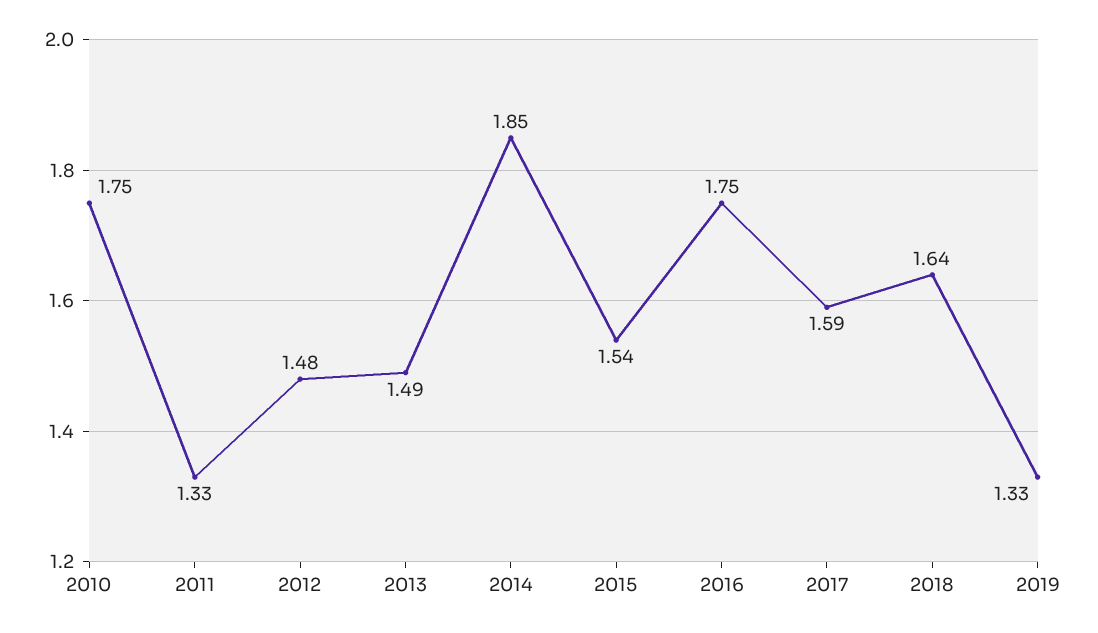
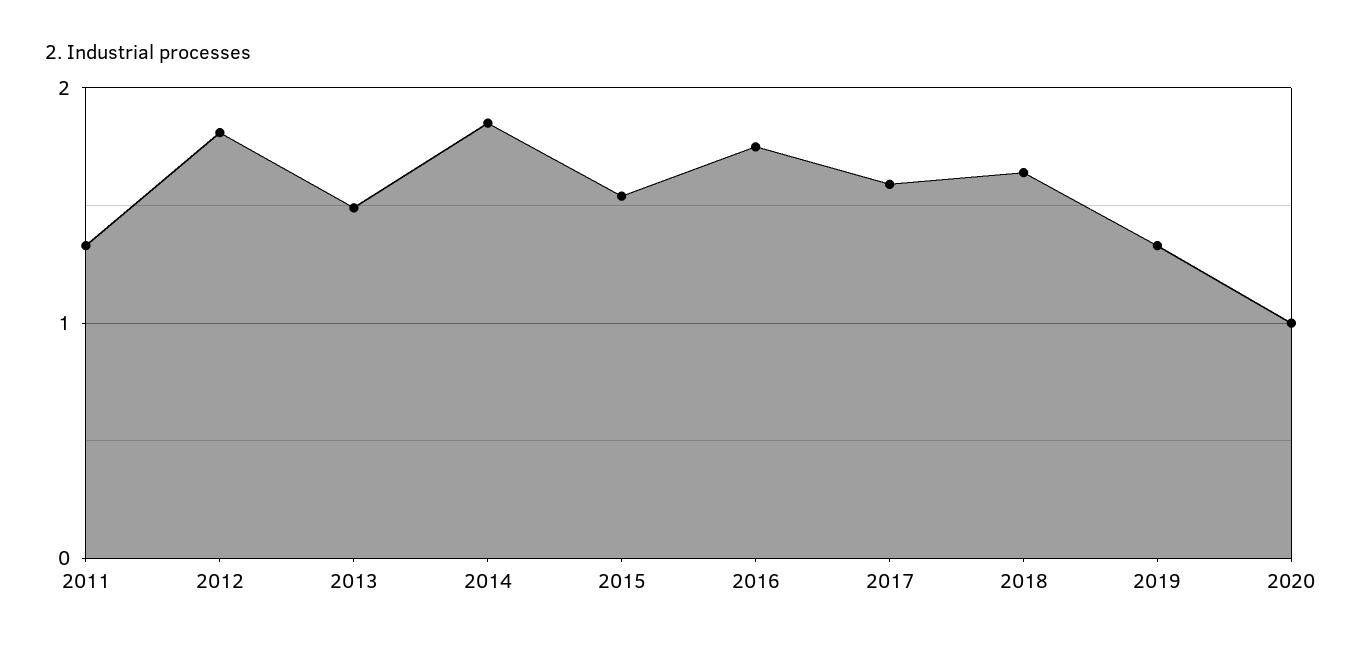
2010: 1.75 -> none
2012: 1.48 -> 1.8
2020: none -> 1

